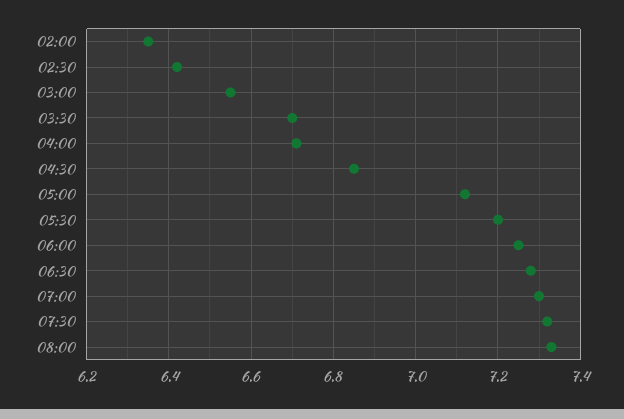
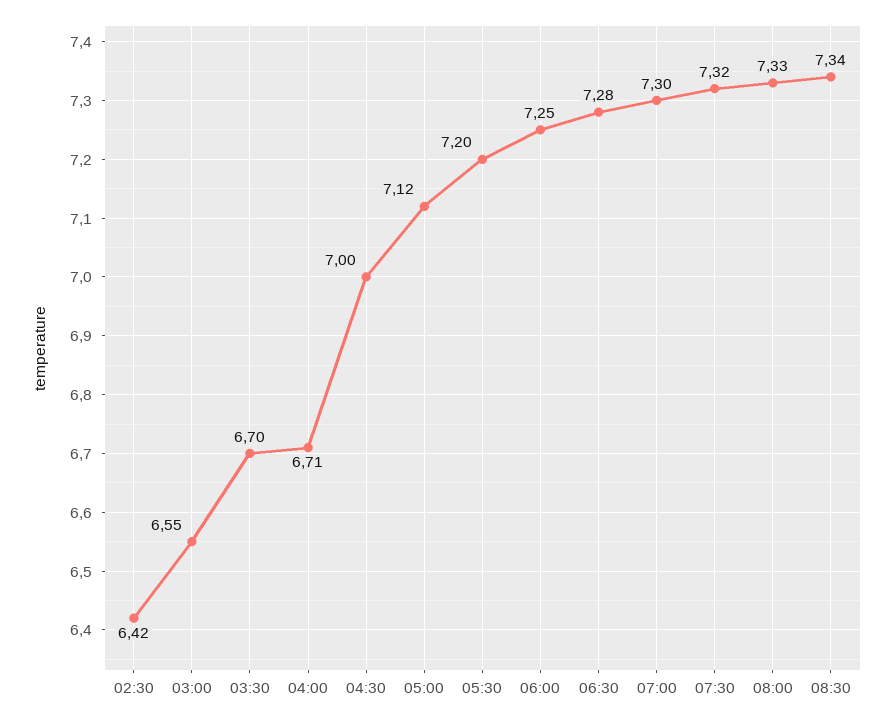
02:00: 6.35 -> none
04:30: 6.85 -> 7
08:30: none -> 7.34

